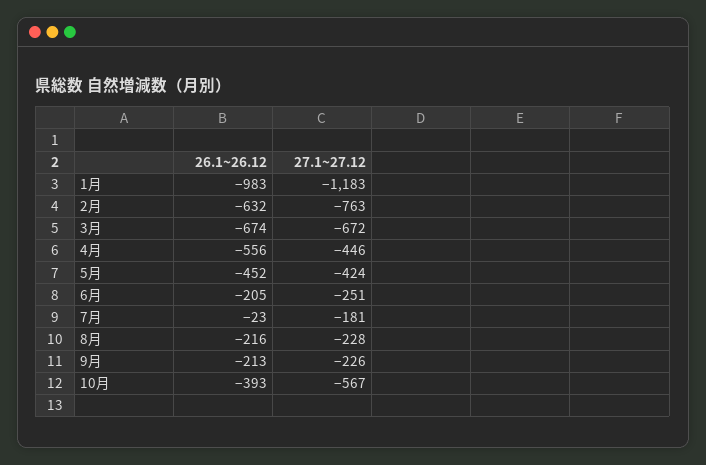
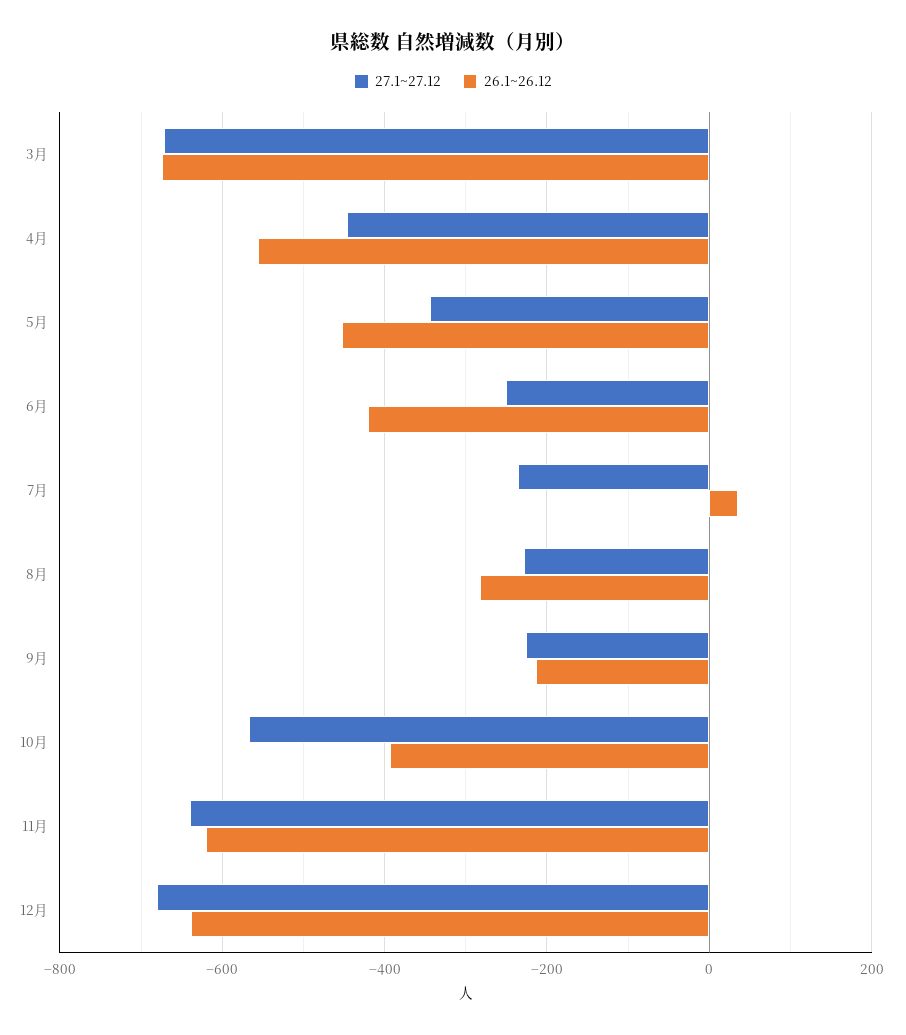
26.1~26.12, 1月: -983 -> none
27.1~27.12, 1月: -1183 -> none
26.1~26.12, 2月: -632 -> none
27.1~27.12, 2月: -763 -> none
27.1~27.12, 5月: -424 -> -340
26.1~26.12, 6月: -205 -> -420
26.1~26.12, 7月: -23 -> 40
27.1~27.12, 7月: -181 -> -240
26.1~26.12, 8月: -216 -> -280
27.1~27.12, 11月: none -> -640
26.1~26.12, 11月: none -> -620
27.1~27.12, 12月: none -> -680
26.1~26.12, 12月: none -> -640

